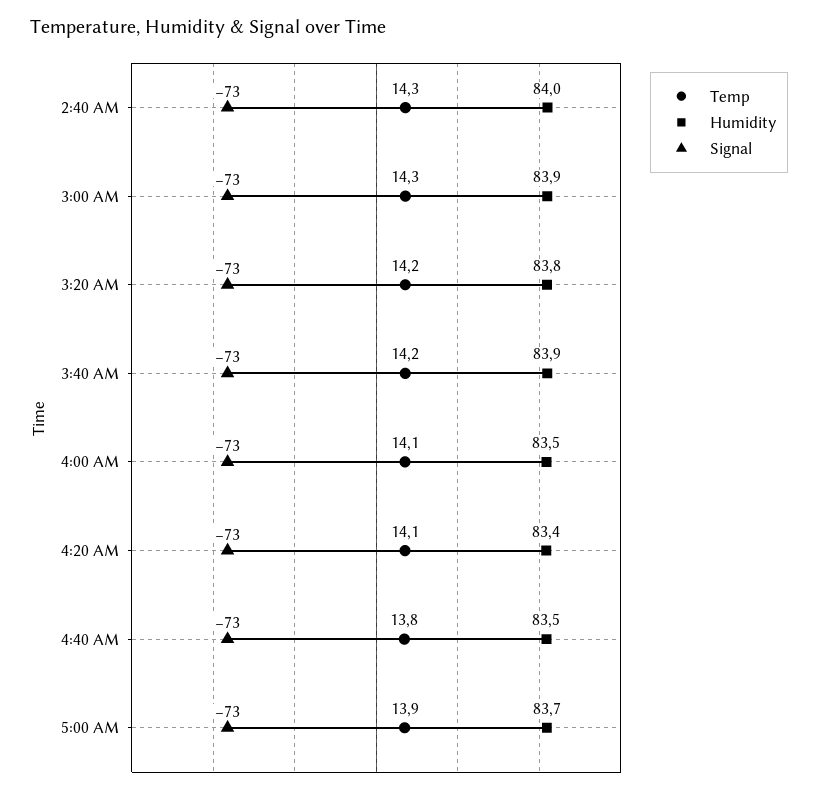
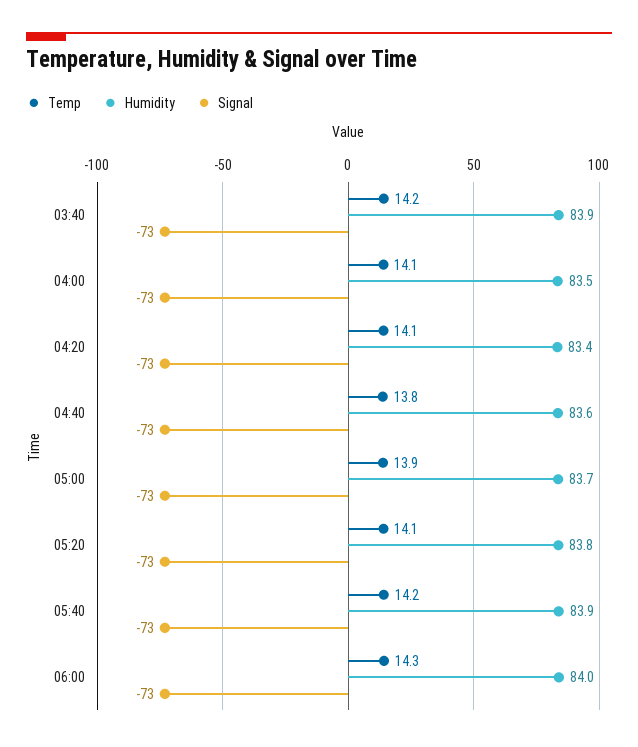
Temp, 2:40 AM: 14.3 -> none
Humidity, 2:40 AM: 84 -> none
Signal, 2:40 AM: -73 -> none
Temp, 3:00 AM: 14.3 -> none
Humidity, 3:00 AM: 83.9 -> none
Signal, 3:00 AM: -73 -> none
Temp, 3:20 AM: 14.2 -> none
Humidity, 3:20 AM: 83.8 -> none
Signal, 3:20 AM: -73 -> none
Humidity, 4:40 AM: 83.5 -> 83.6
Temp, 05:20: none -> 14.1
Humidity, 05:20: none -> 83.8
Signal, 05:20: none -> -73
Temp, 05:40: none -> 14.2
Humidity, 05:40: none -> 83.9
Signal, 05:40: none -> -73
Temp, 06:00: none -> 14.3
Humidity, 06:00: none -> 84
Signal, 06:00: none -> -73

